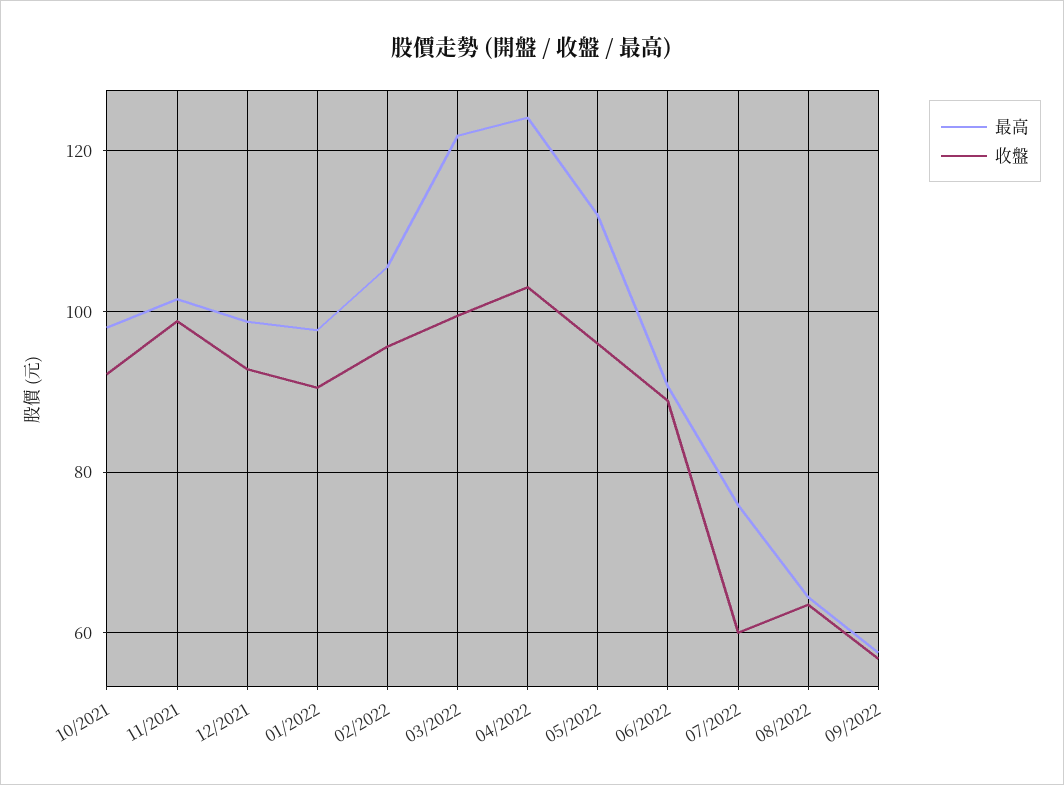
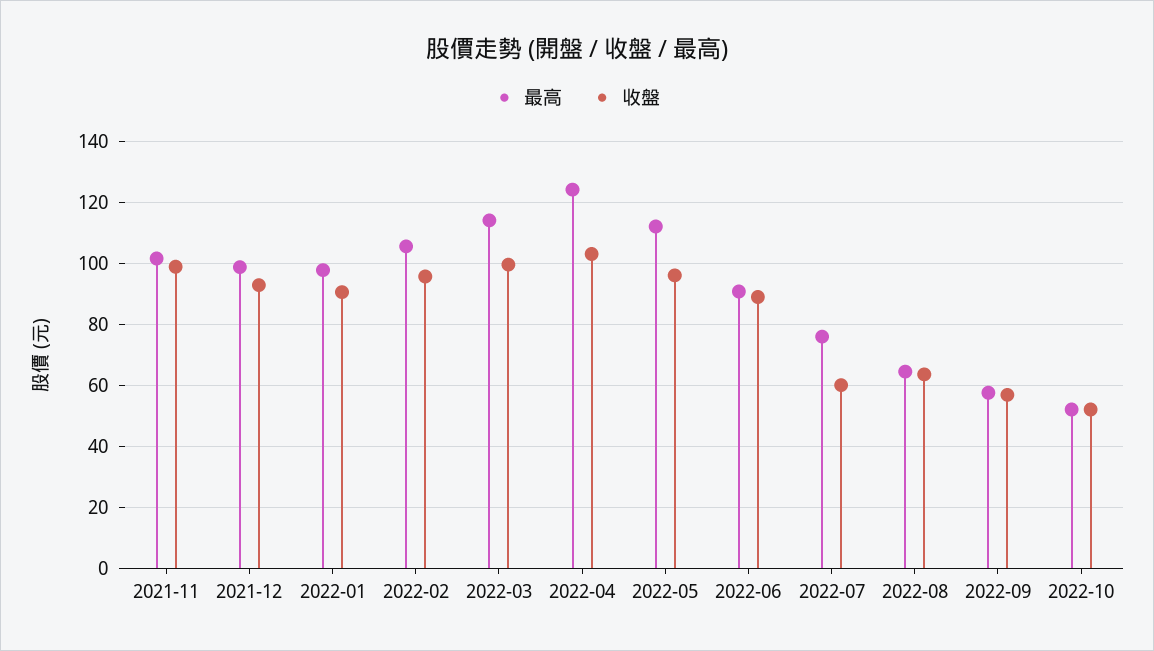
最高, 10/2021: 98 -> none
收盤, 10/2021: 92 -> none
最高, 03/2022: 122 -> 114
最高, 2022-10: none -> 52
收盤, 2022-10: none -> 52

